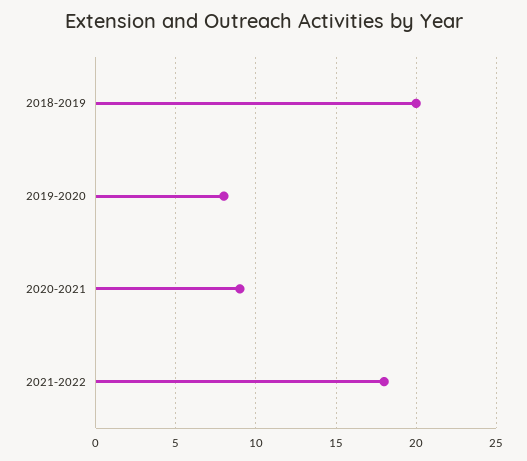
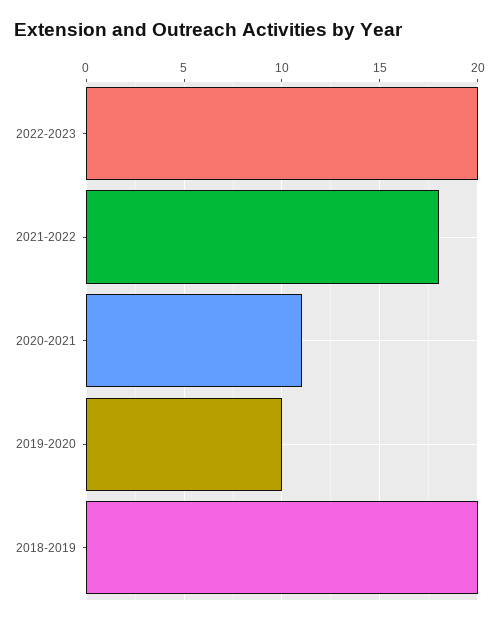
2019-2020: 8 -> 10
2020-2021: 9 -> 11
2022-2023: none -> 20

